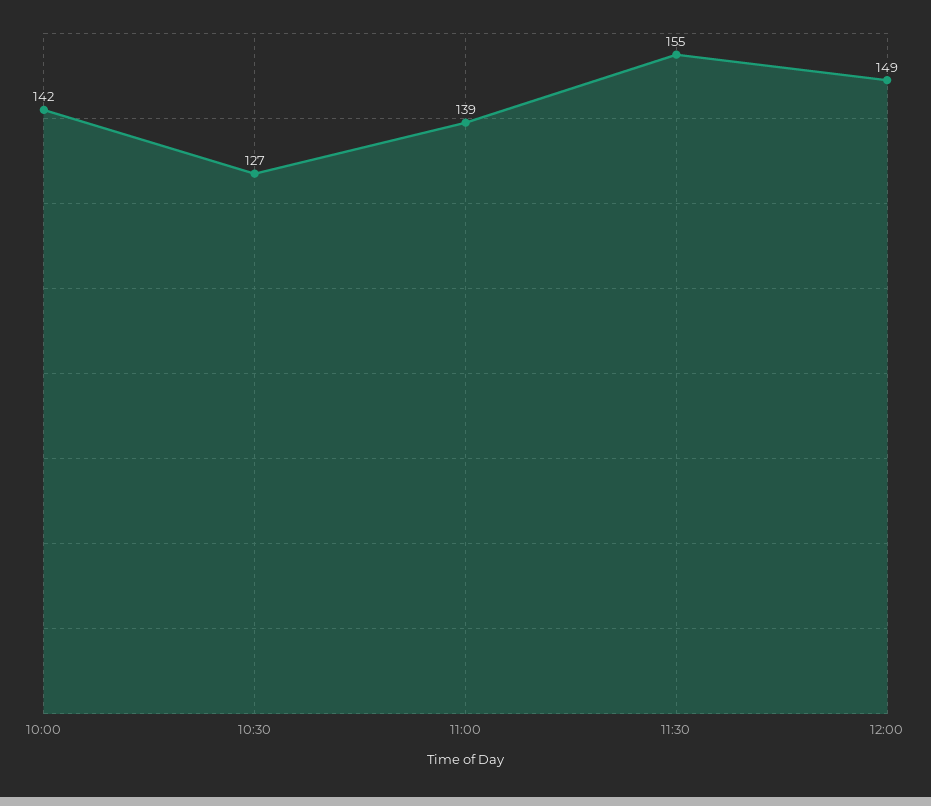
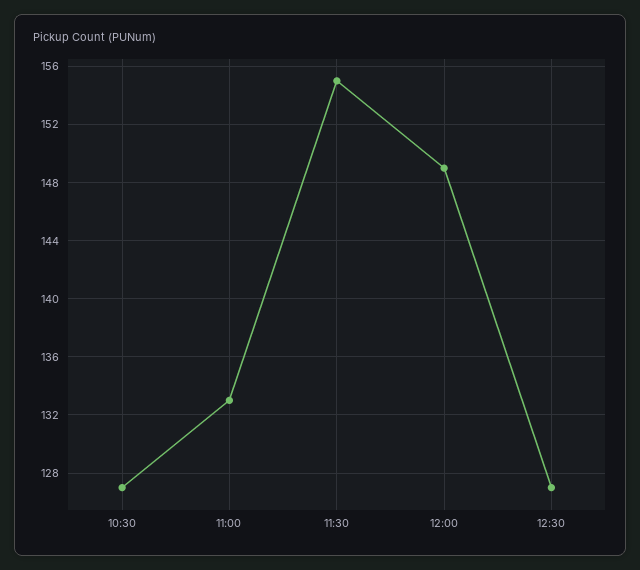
10:00: 142 -> none
11:00: 139 -> 133
12:30: none -> 127

